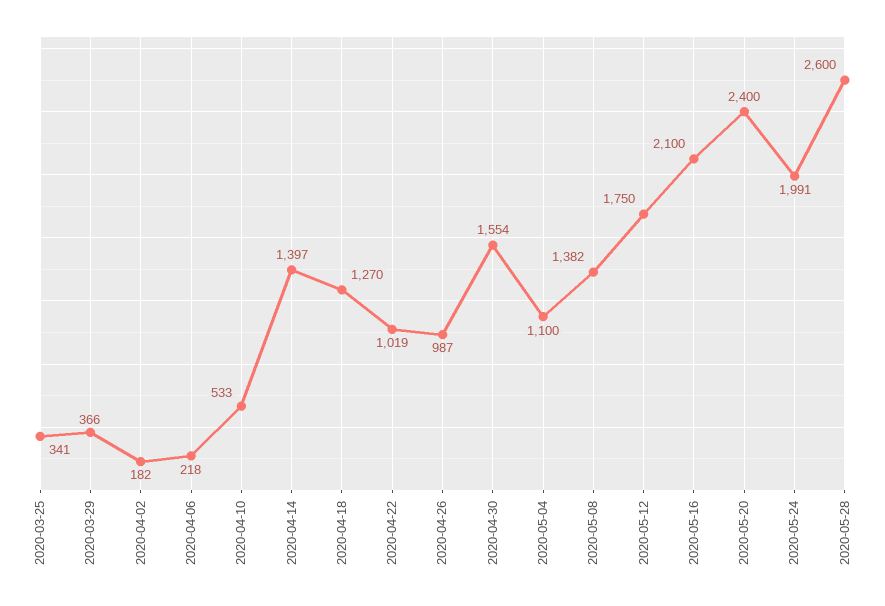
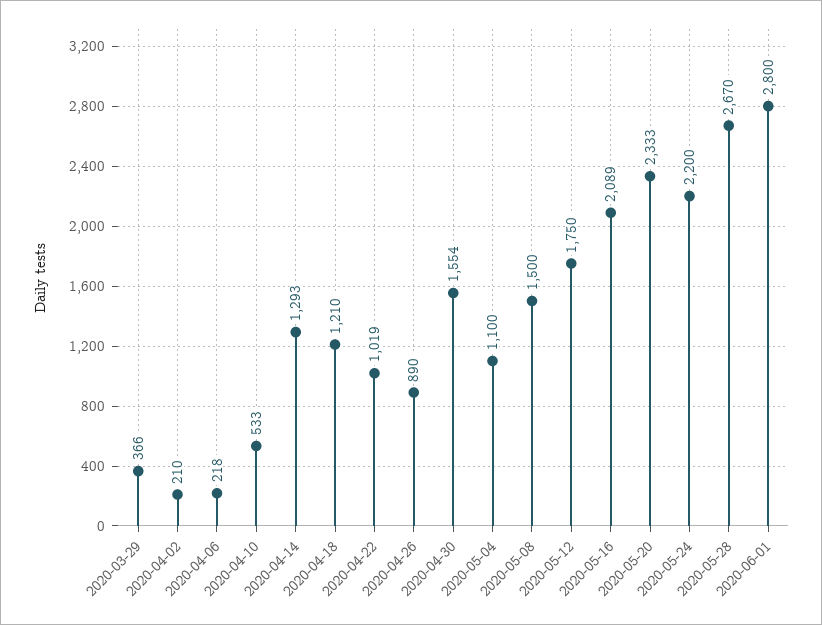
2020-03-25: 341 -> none
2020-04-02: 182 -> 210
2020-04-14: 1397 -> 1293
2020-04-18: 1270 -> 1210
2020-04-26: 987 -> 890
2020-05-08: 1382 -> 1500
2020-05-16: 2100 -> 2089
2020-05-20: 2400 -> 2333
2020-05-24: 1991 -> 2200
2020-05-28: 2600 -> 2670
2020-06-01: none -> 2800

